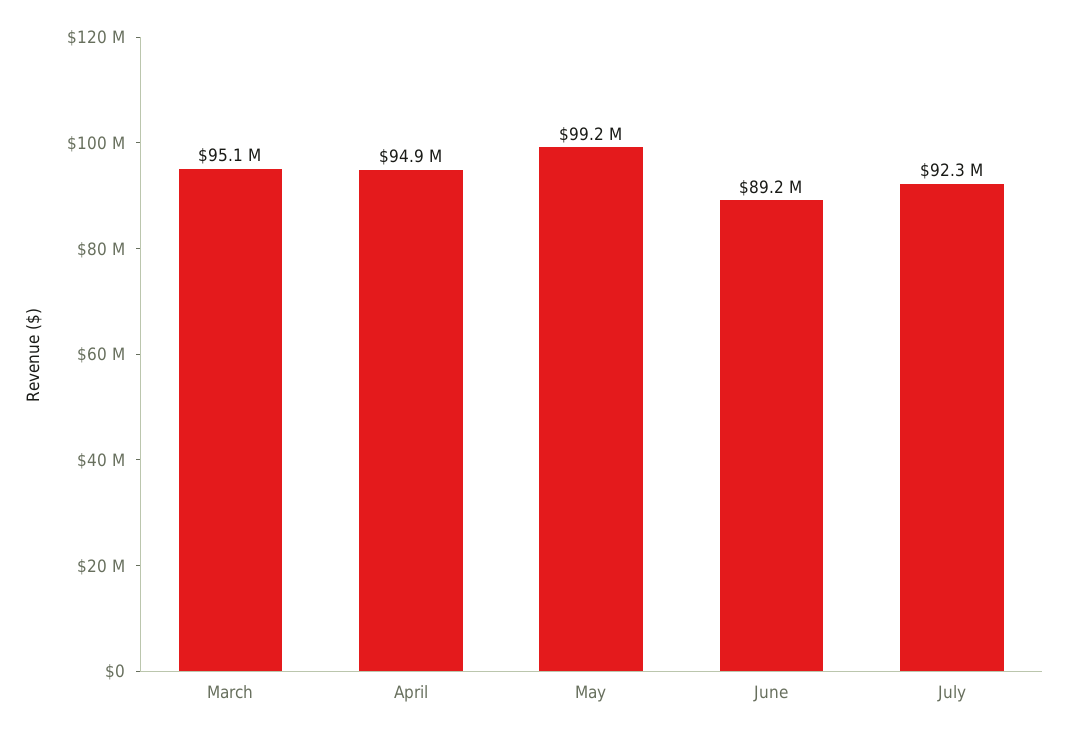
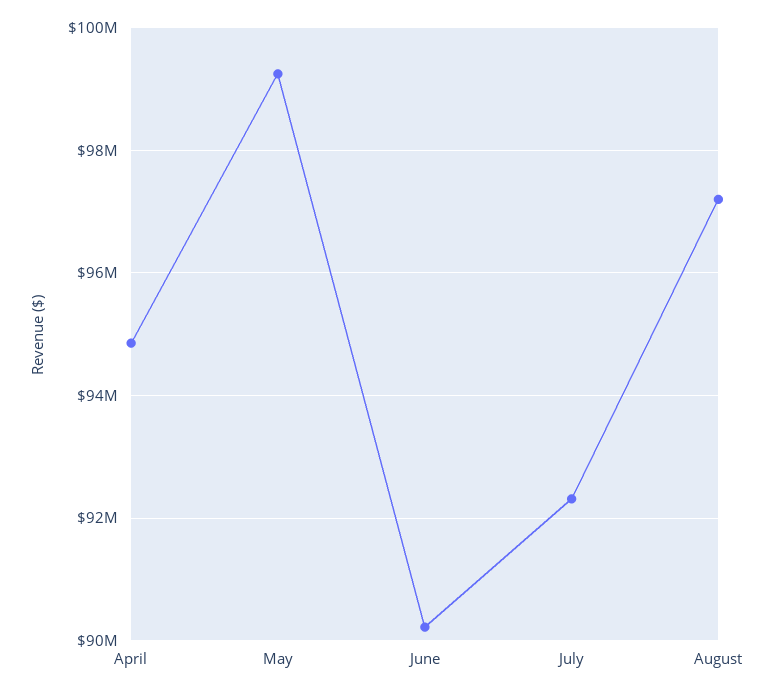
March: 95100000 -> none
June: 89200000 -> 90200000
August: none -> 97200000

